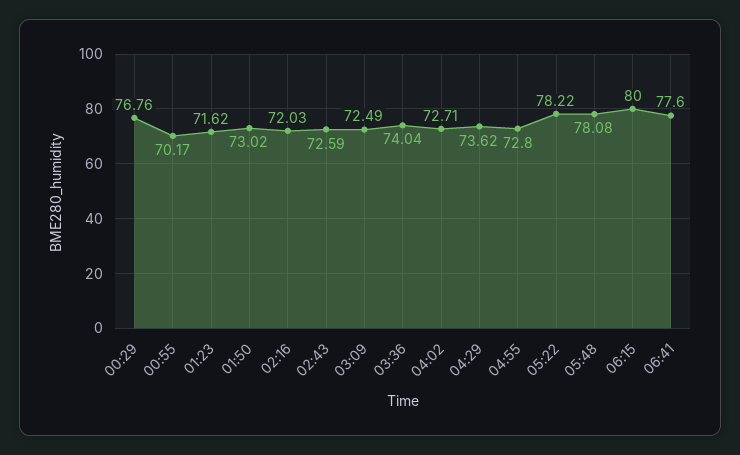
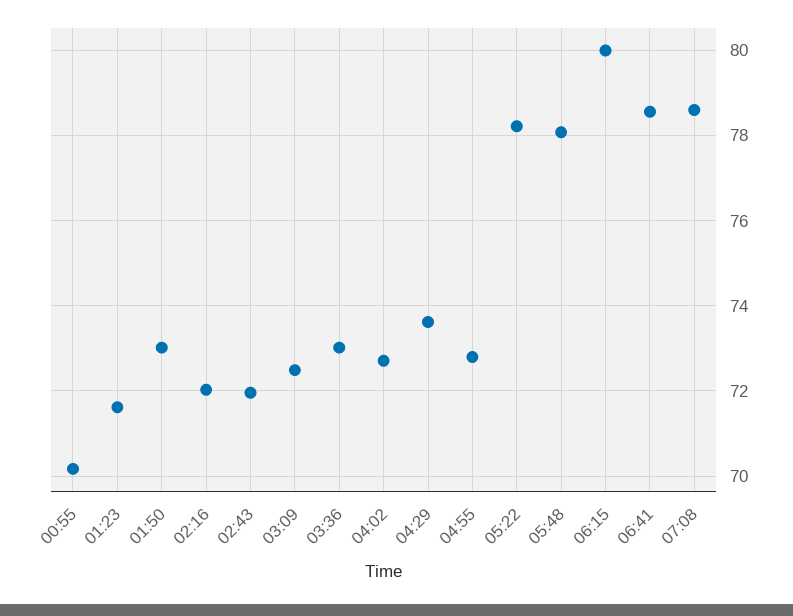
00:29: 76.76 -> none
02:43: 72.59 -> 72
03:36: 74.04 -> 73
06:41: 77.6 -> 78.6
07:08: none -> 78.6

